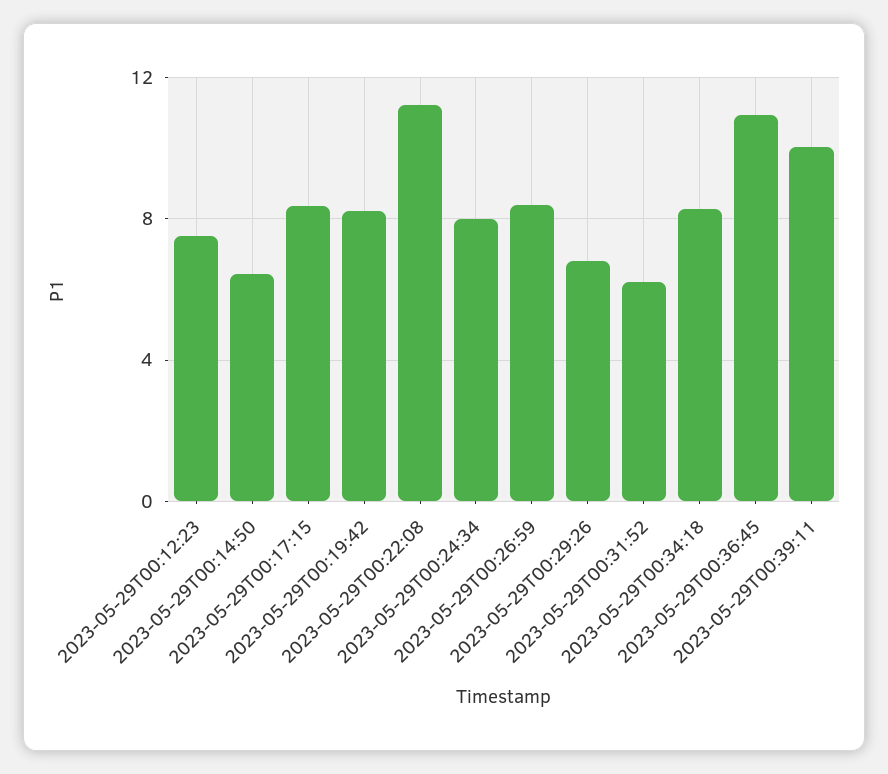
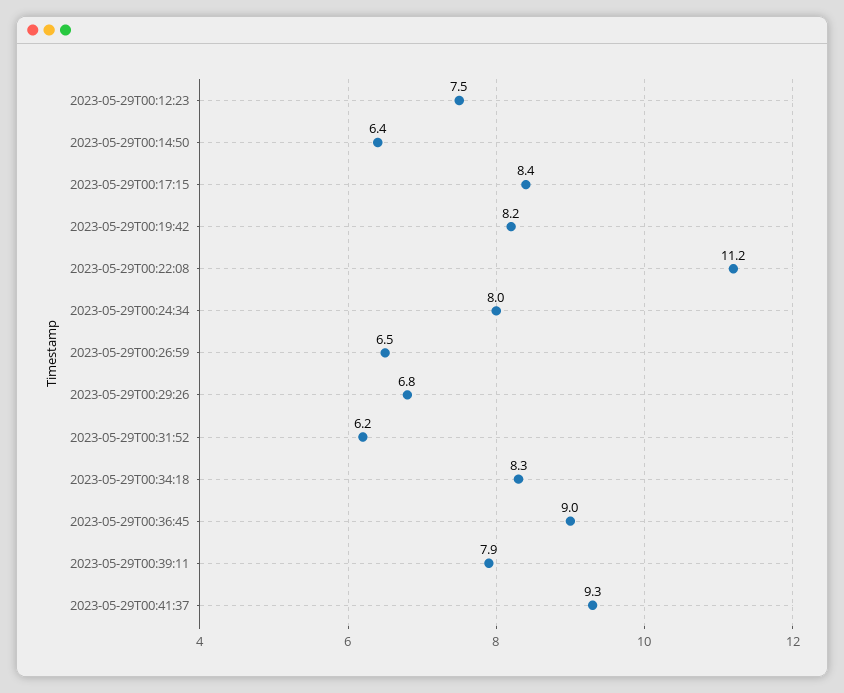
2023-05-29T00:26:59: 8.5 -> 6.5
2023-05-29T00:36:45: 11 -> 9
2023-05-29T00:39:11: 10 -> 7.9
2023-05-29T00:41:37: none -> 9.3

